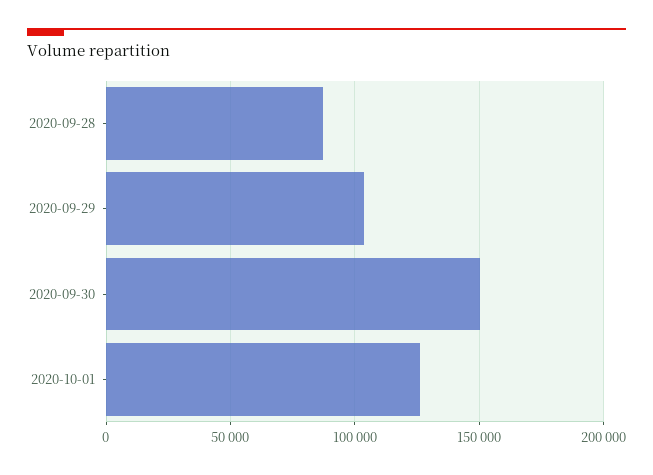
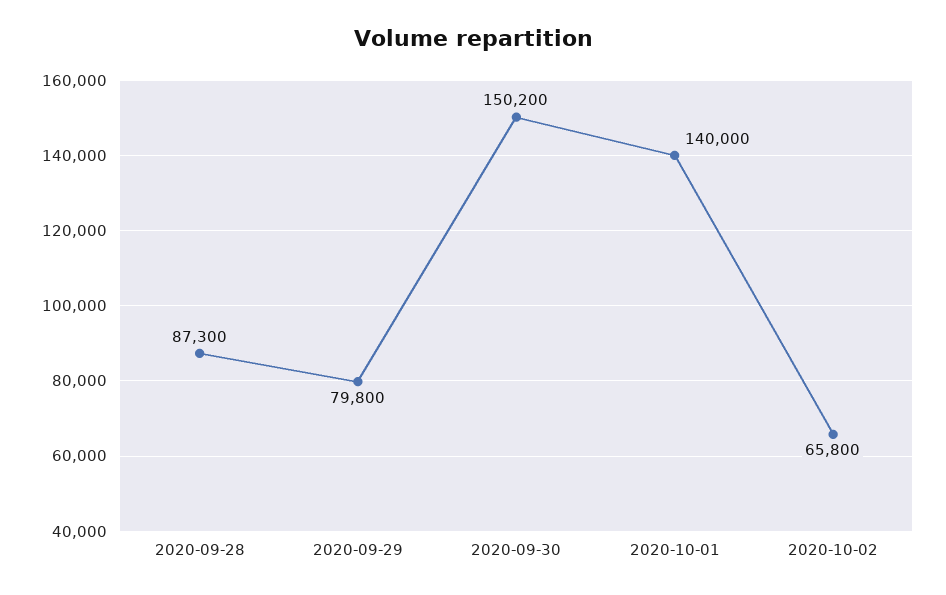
2020-09-29: 105000 -> 79800
2020-10-01: 125000 -> 140000
2020-10-02: none -> 65800

